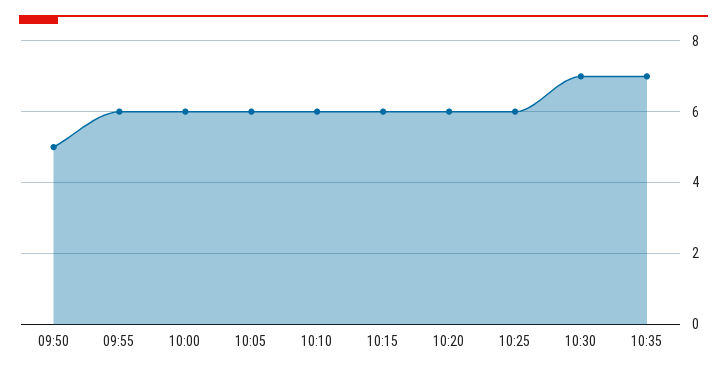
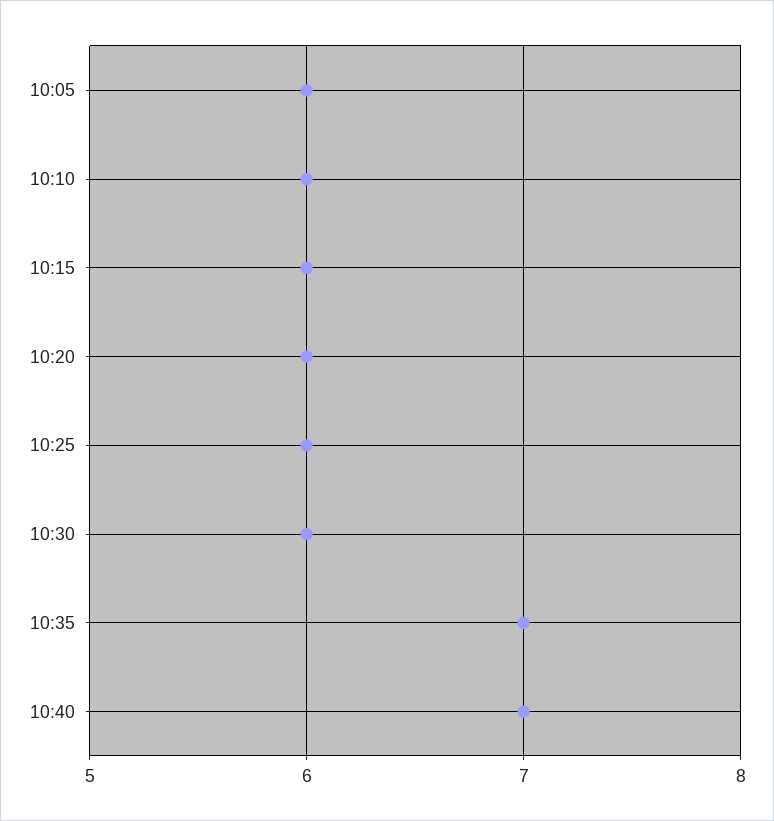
09:50: 5 -> none
09:55: 6 -> none
10:00: 6 -> none
10:30: 7 -> 6
10:40: none -> 7

